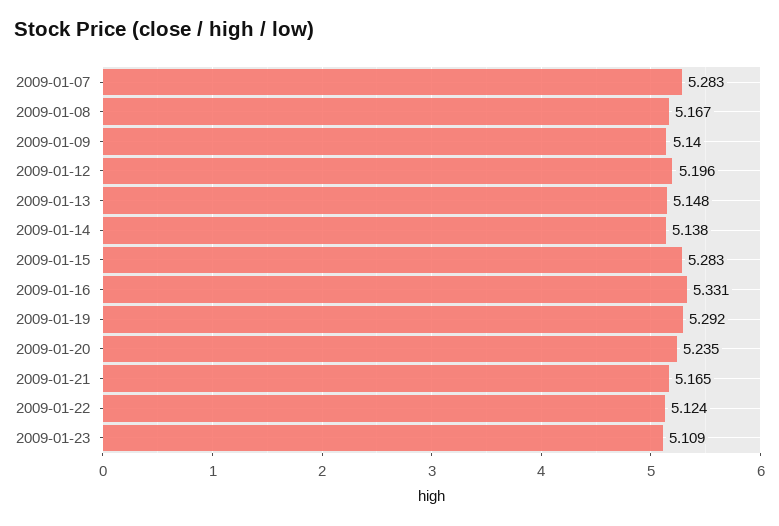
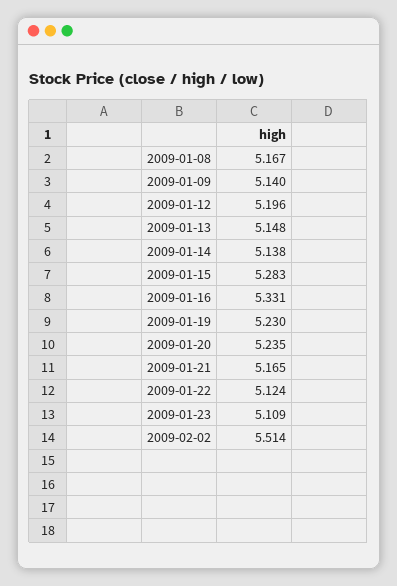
2009-01-07: 5.283 -> none
2009-01-19: 5.292 -> 5.23
2009-02-02: none -> 5.514

